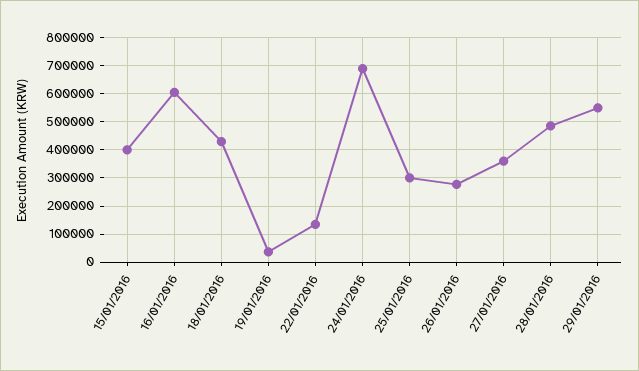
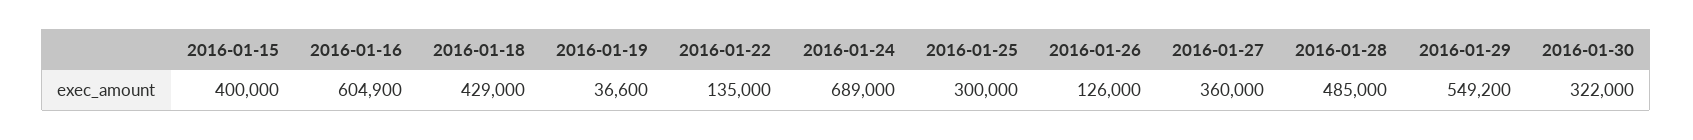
26/01/2016: 275000 -> 126000
2016-01-30: none -> 322000

